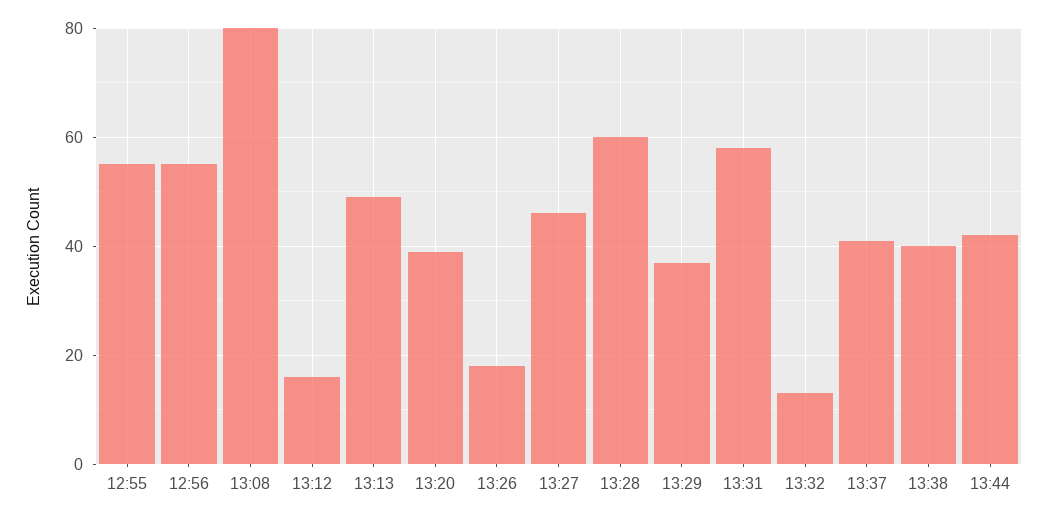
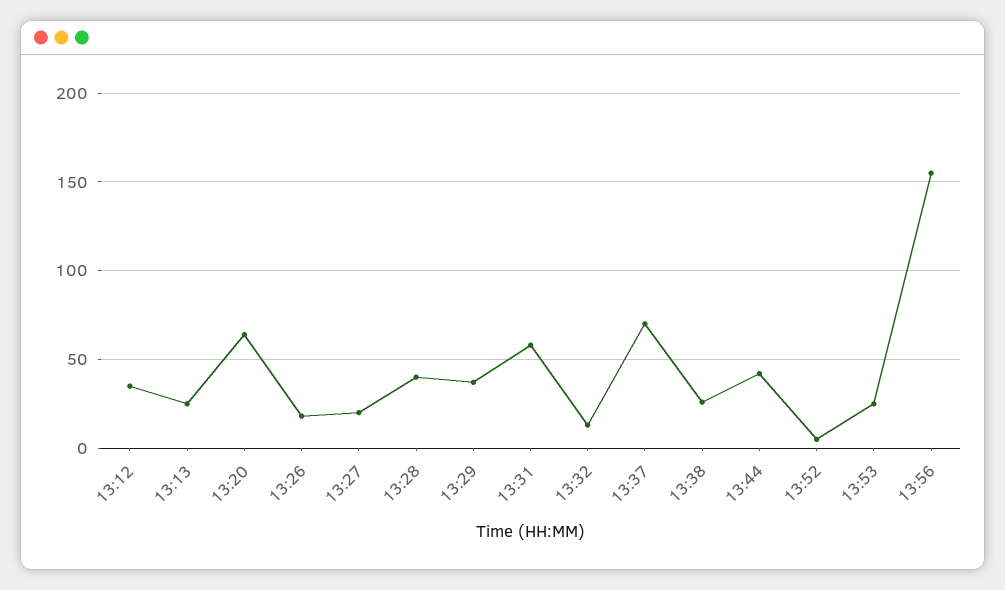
12:55: 55 -> none
12:56: 55 -> none
13:08: 80 -> none
13:12: 15 -> 35
13:13: 50 -> 25
13:20: 40 -> 65
13:27: 45 -> 20
13:28: 60 -> 40
13:37: 40 -> 70
13:38: 40 -> 25
13:52: none -> 5
13:53: none -> 25
13:56: none -> 155

